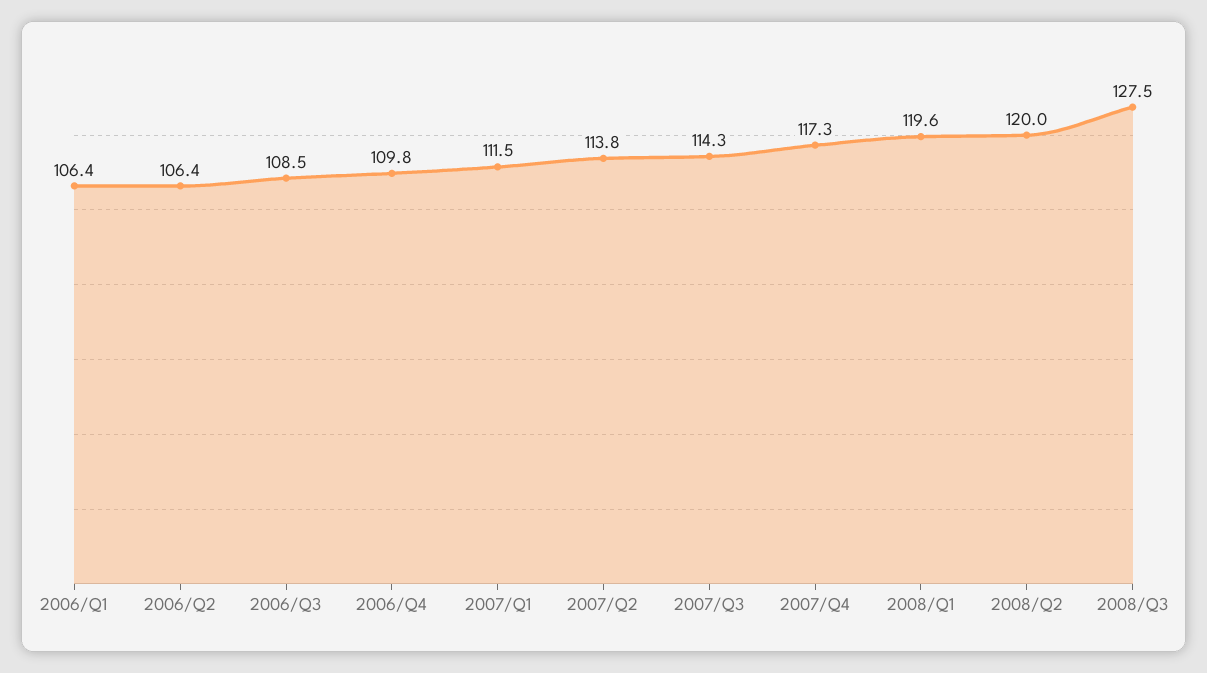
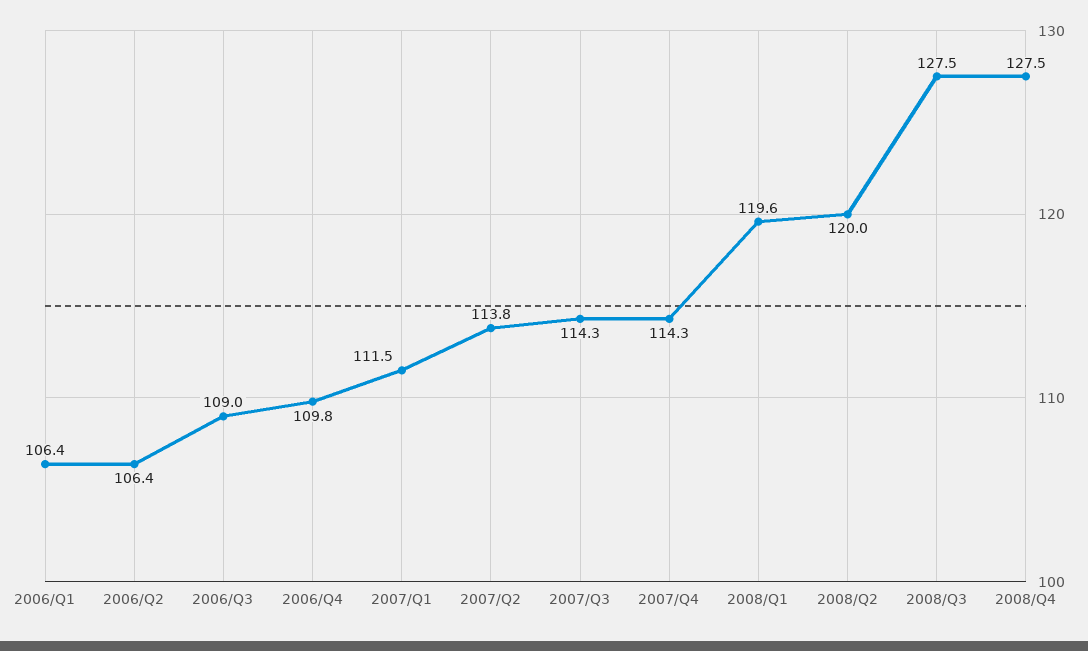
2006/Q3: 108.5 -> 109
2007/Q4: 117.3 -> 114.3
2008/Q4: none -> 127.5

